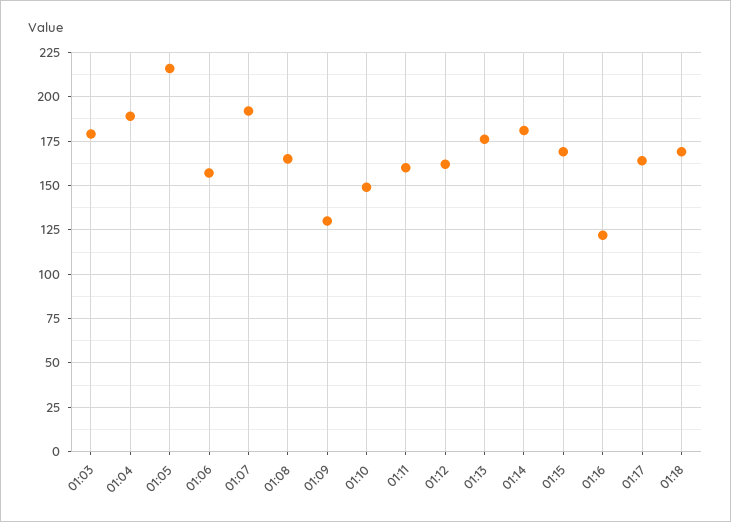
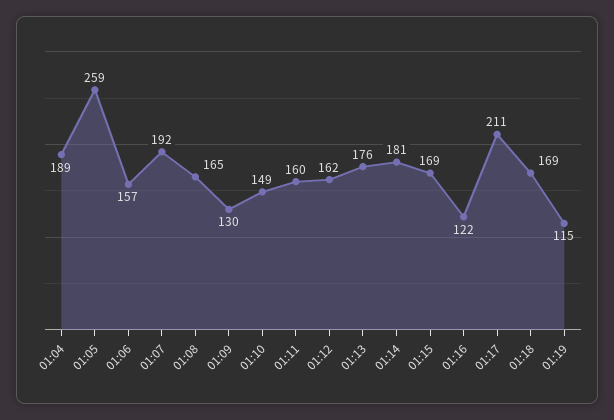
01:03: 180 -> none
01:05: 215 -> 259
01:17: 165 -> 211
01:19: none -> 115

